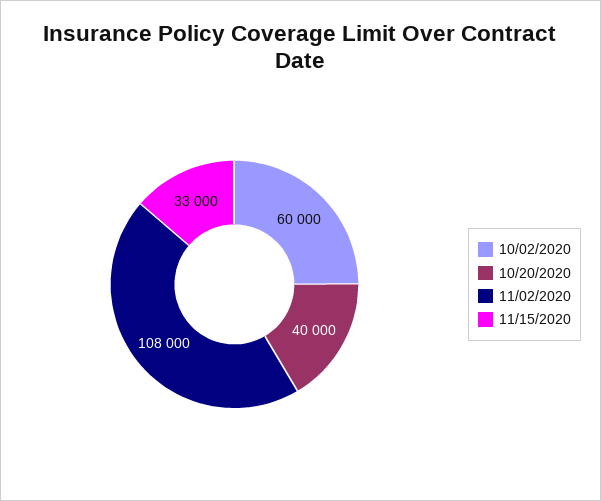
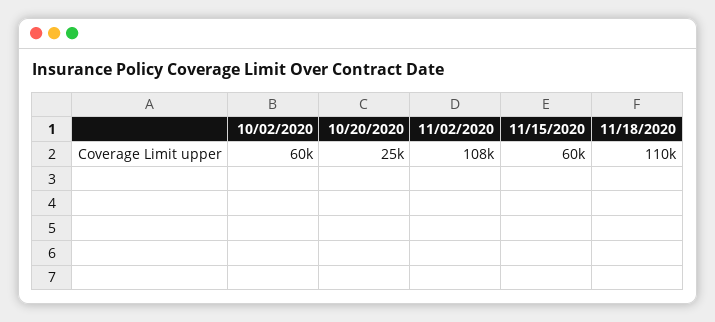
10/20/2020: 40000 -> 25000
11/15/2020: 33000 -> 60000
11/18/2020: none -> 110000

